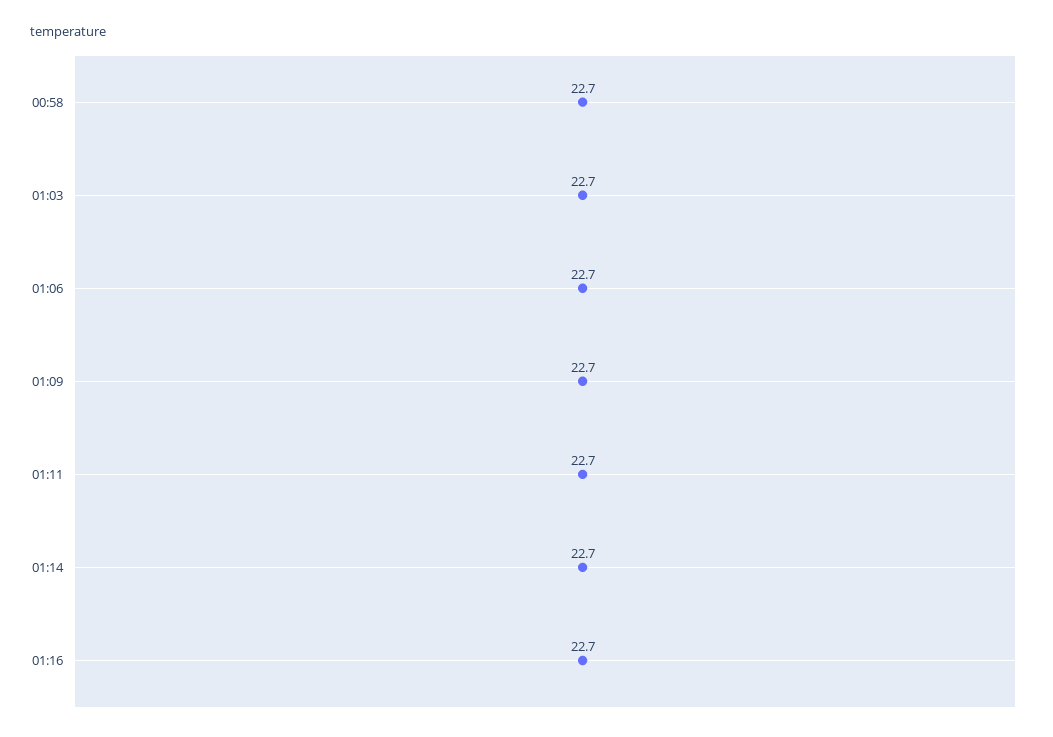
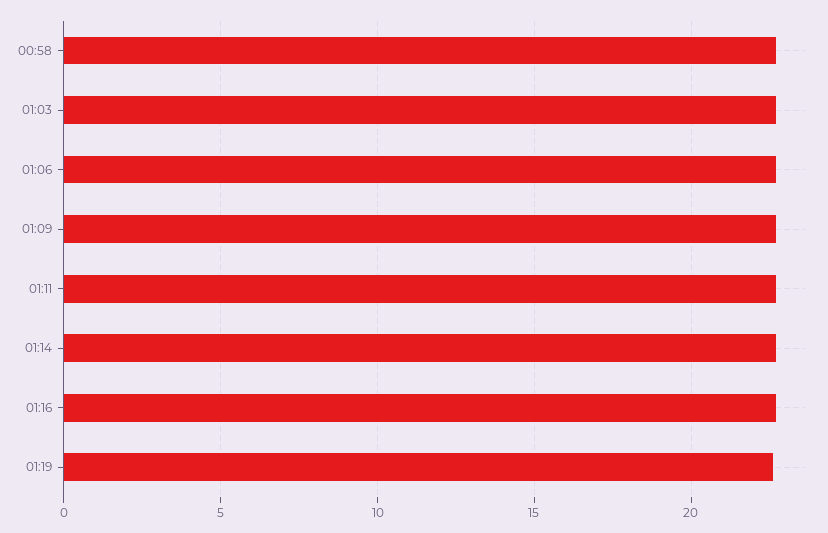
01:19: none -> 22.5

